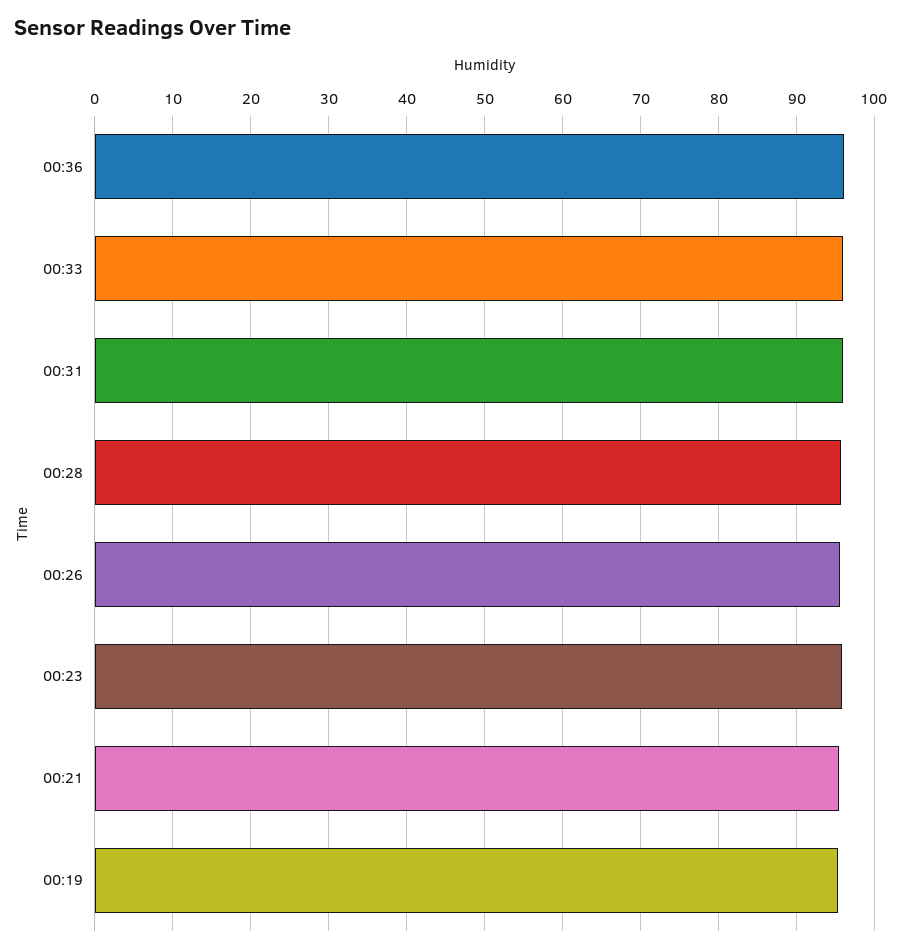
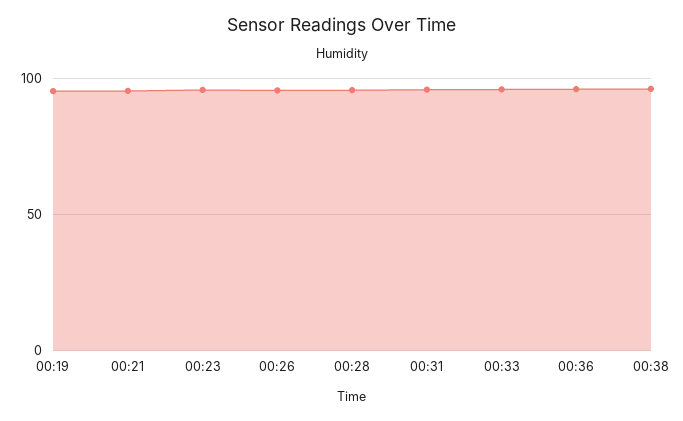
00:38: none -> 95

